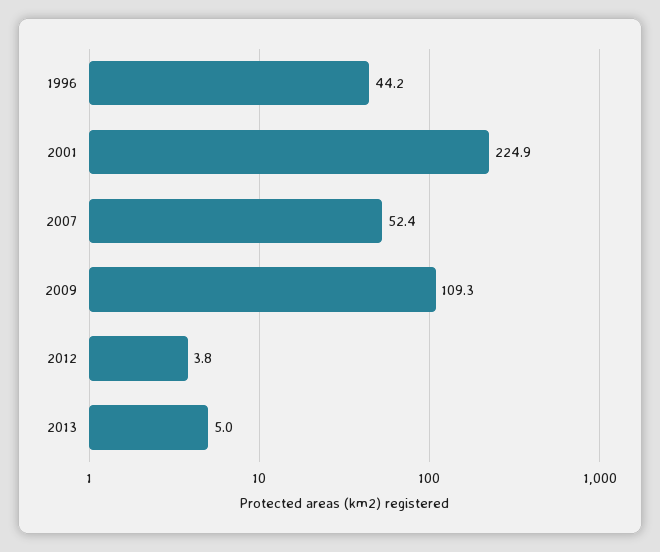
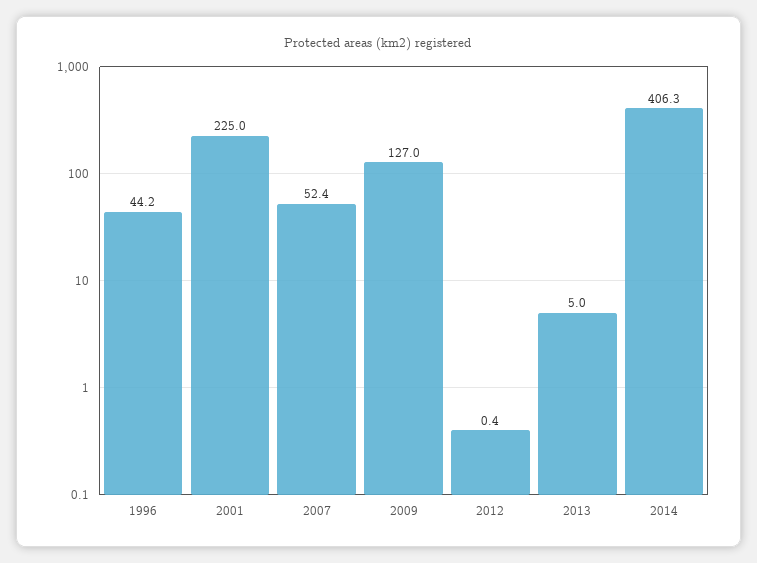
2001: 224.9 -> 225
2009: 109.3 -> 127
2012: 3.8 -> 0.4
2014: none -> 406.3

